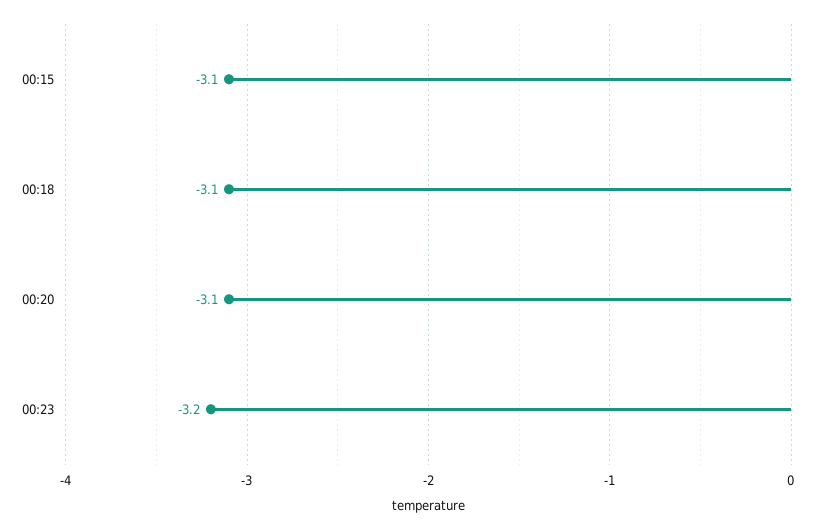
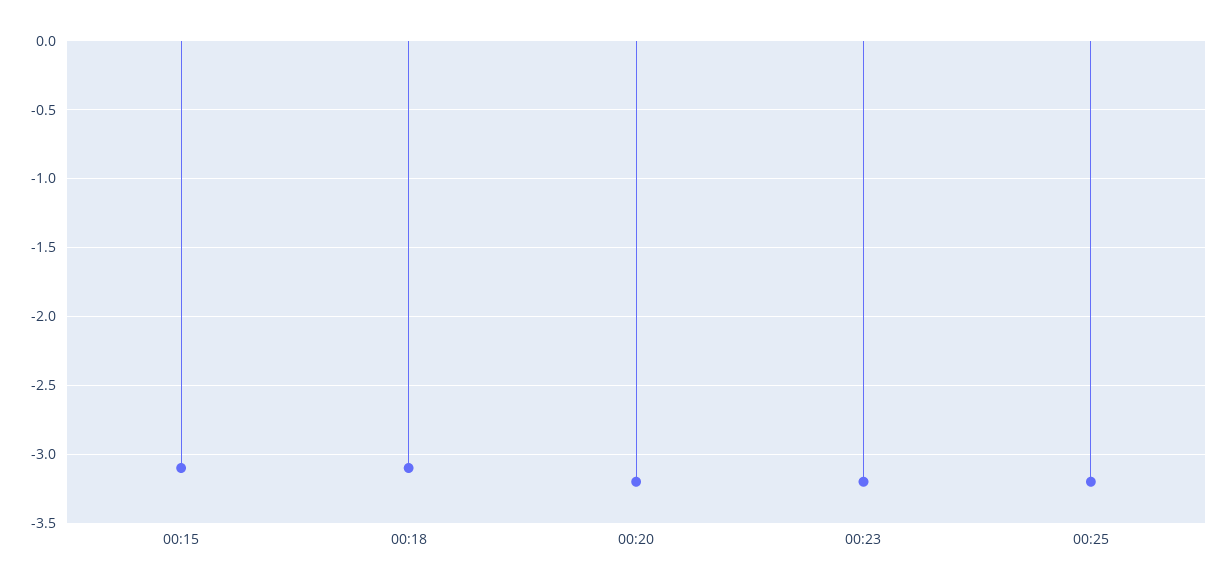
00:20: -3.1 -> -3.2
00:25: none -> -3.2

